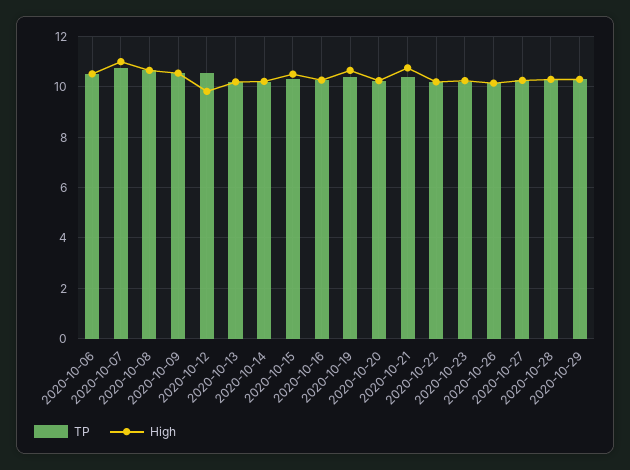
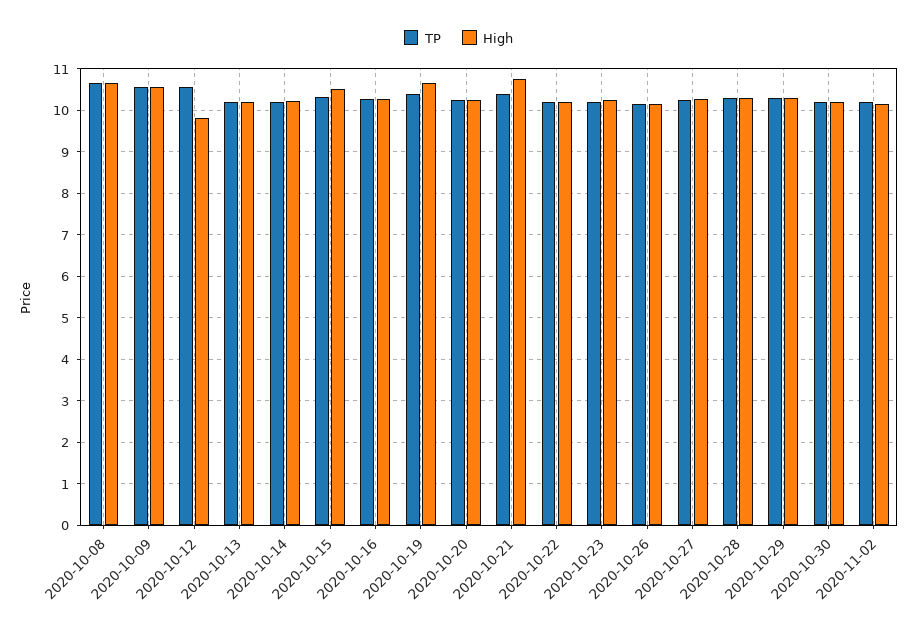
TP, 2020-10-06: 10.5 -> none
High, 2020-10-06: 10.5 -> none
TP, 2020-10-07: 10.75 -> none
High, 2020-10-07: 11 -> none
TP, 2020-10-30: none -> 10.2
High, 2020-10-30: none -> 10.2
TP, 2020-11-02: none -> 10.2
High, 2020-11-02: none -> 10.2

